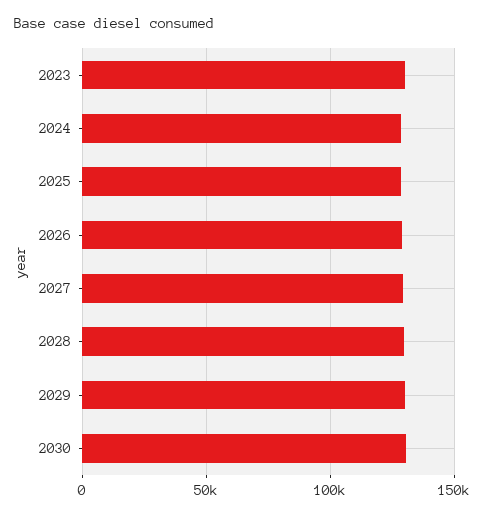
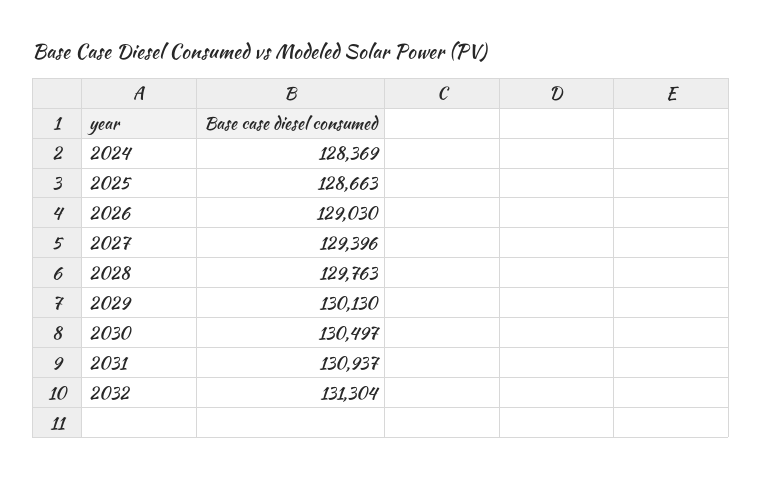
2023: 130000 -> none
2031: none -> 130937
2032: none -> 131304

